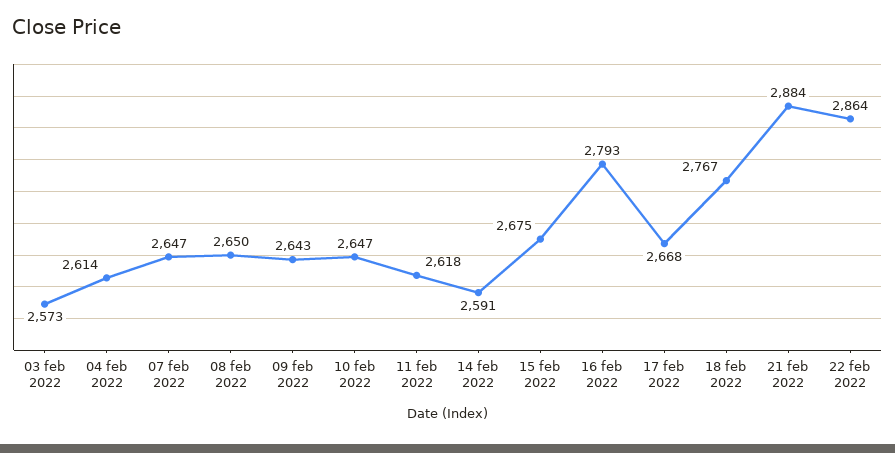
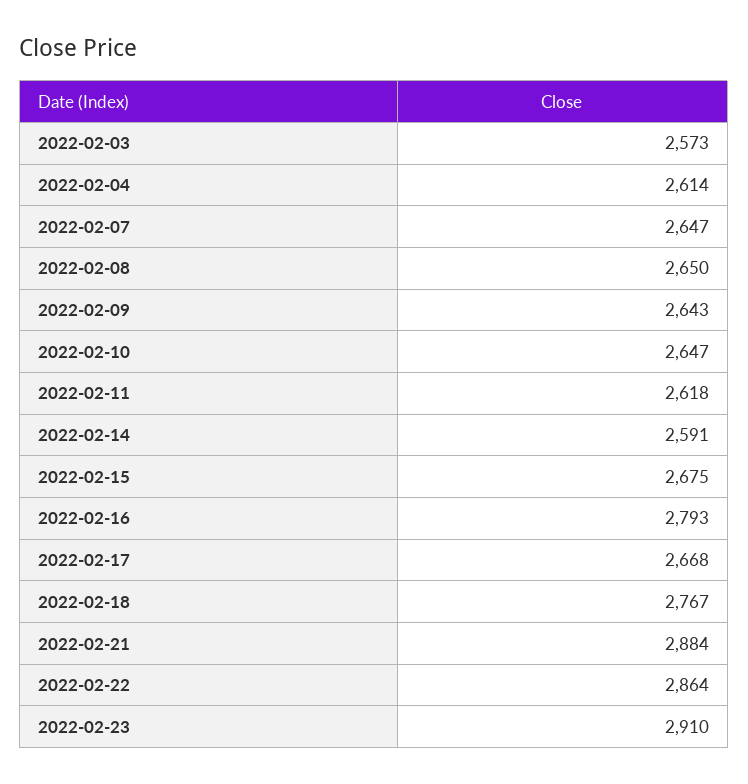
2022-02-23: none -> 2910

